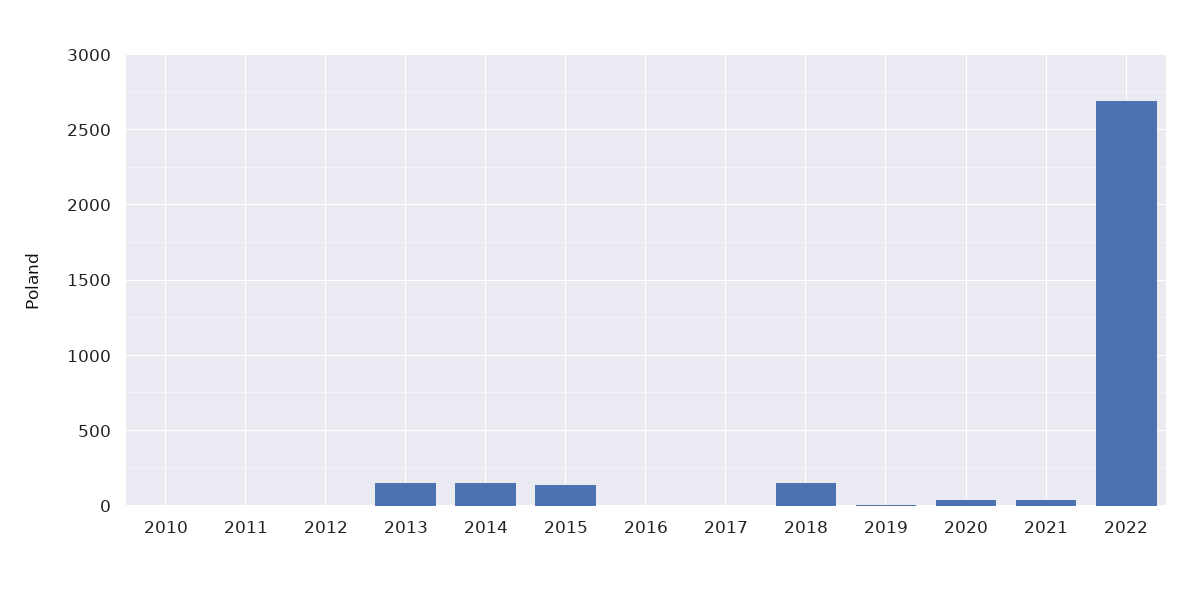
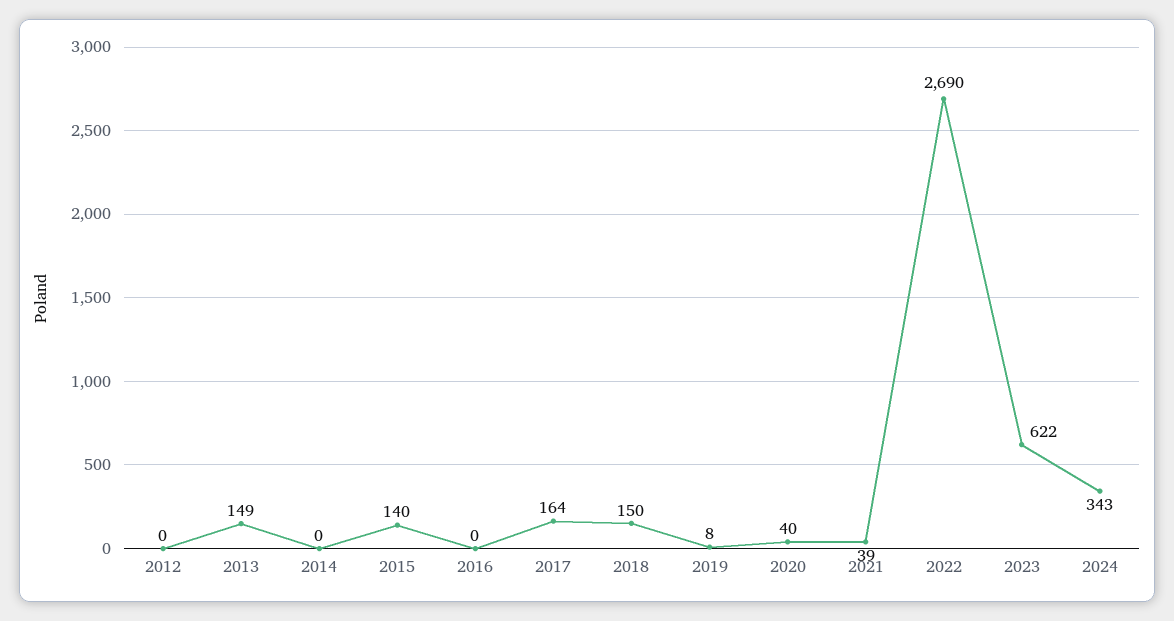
2010: 0 -> none
2011: 0 -> none
2014: 150 -> 0
2017: 0 -> 164
2023: none -> 622
2024: none -> 343

